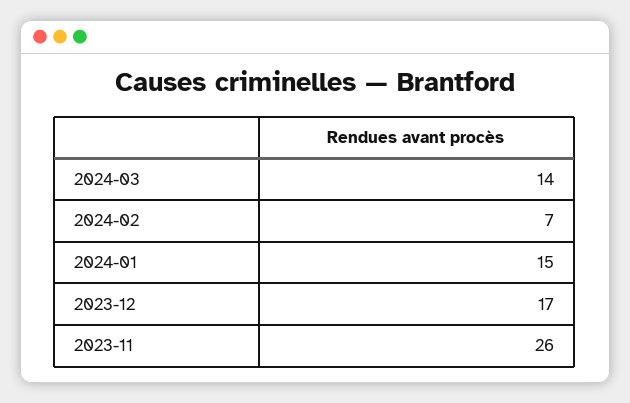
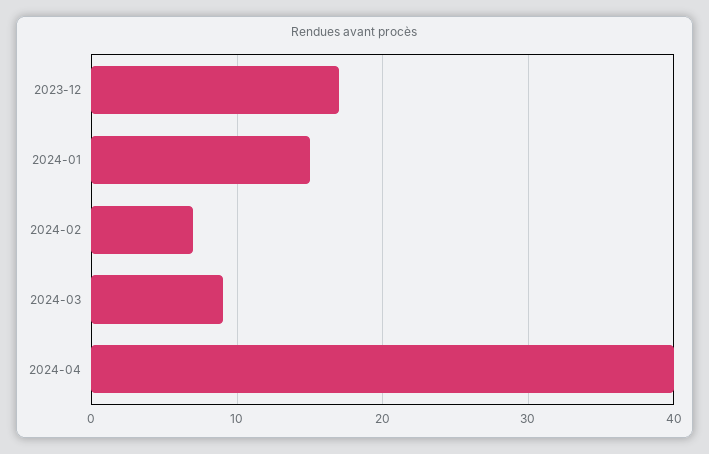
2024-03: 14 -> 9
2023-11: 26 -> none
2024-04: none -> 40

